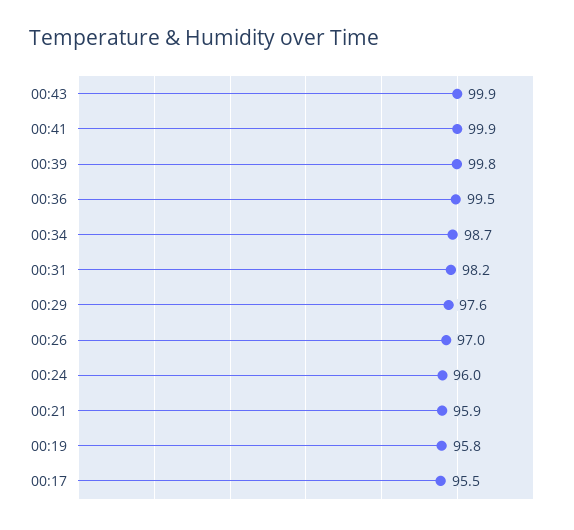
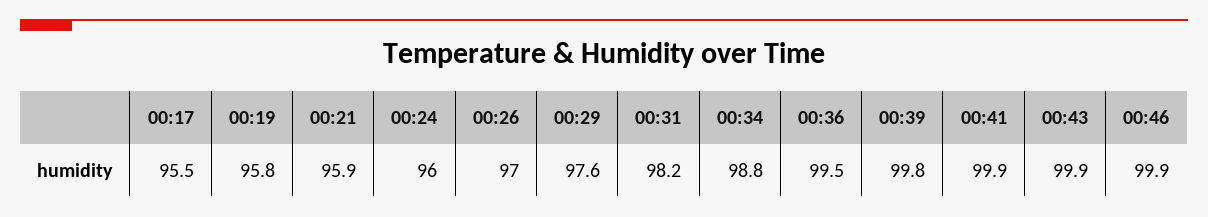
00:34: 98.7 -> 98.8
00:46: none -> 99.9

